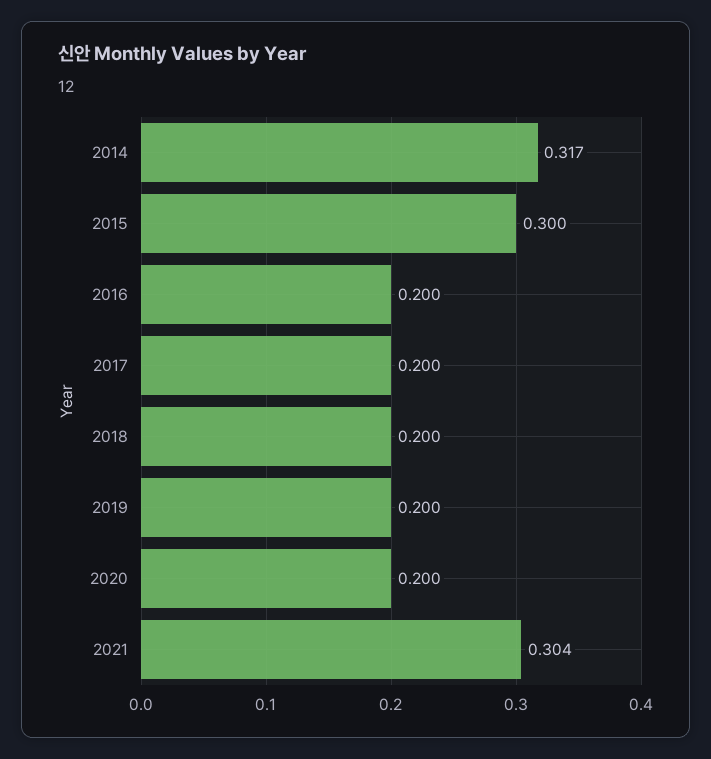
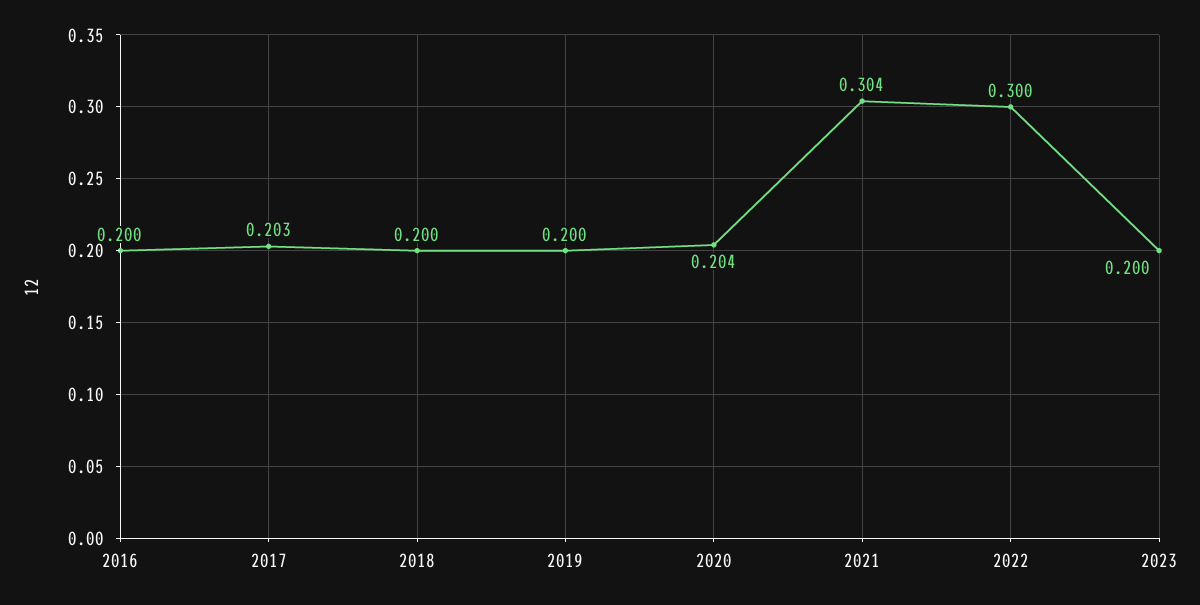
2014: 0.317 -> none
2015: 0.3 -> none
2017: 0.2 -> 0.203
2020: 0.2 -> 0.204
2022: none -> 0.3
2023: none -> 0.2

